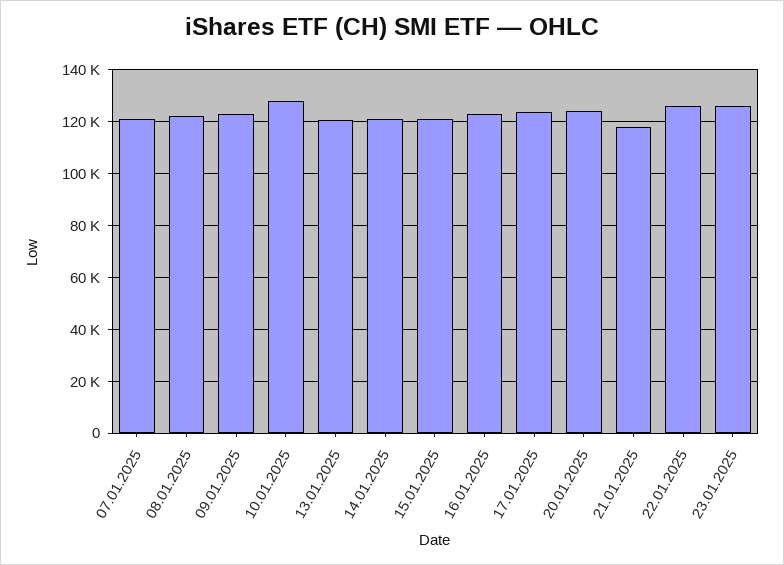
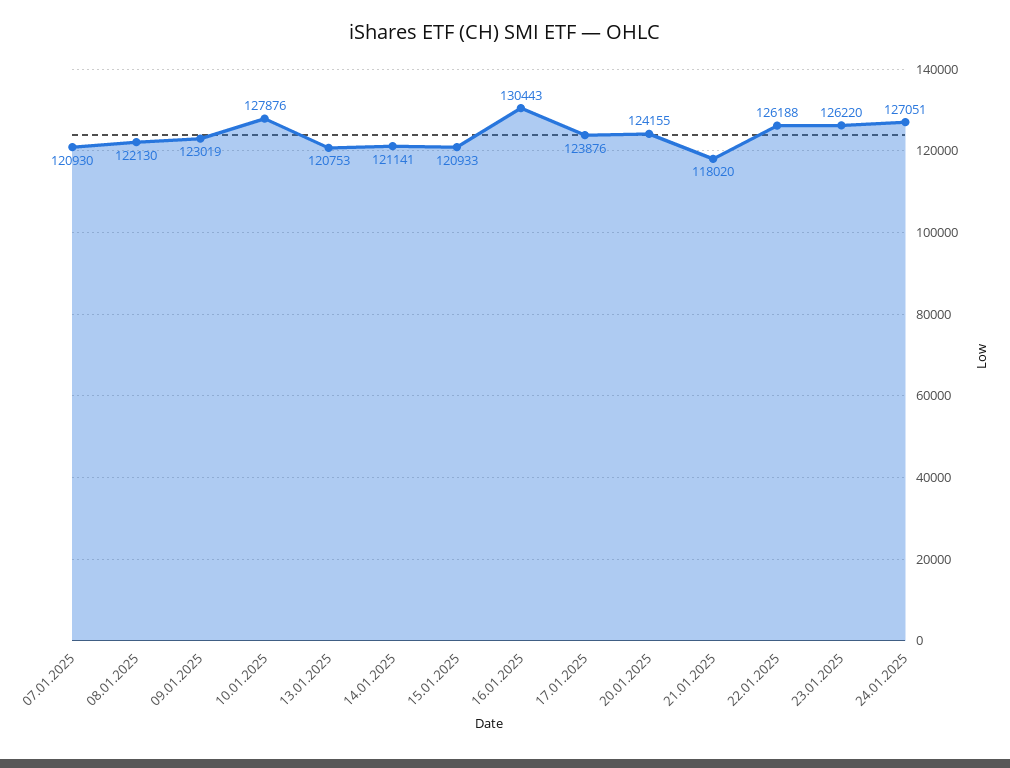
16.01.2025: 122500 -> 130443
24.01.2025: none -> 127051

